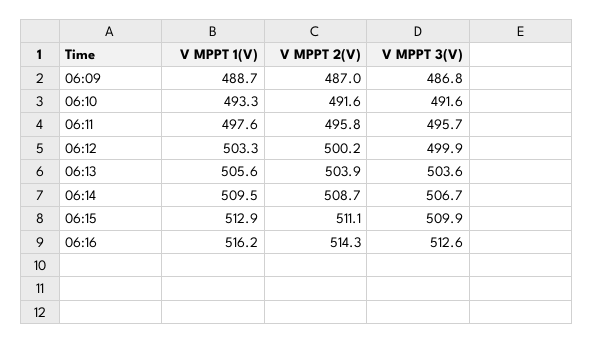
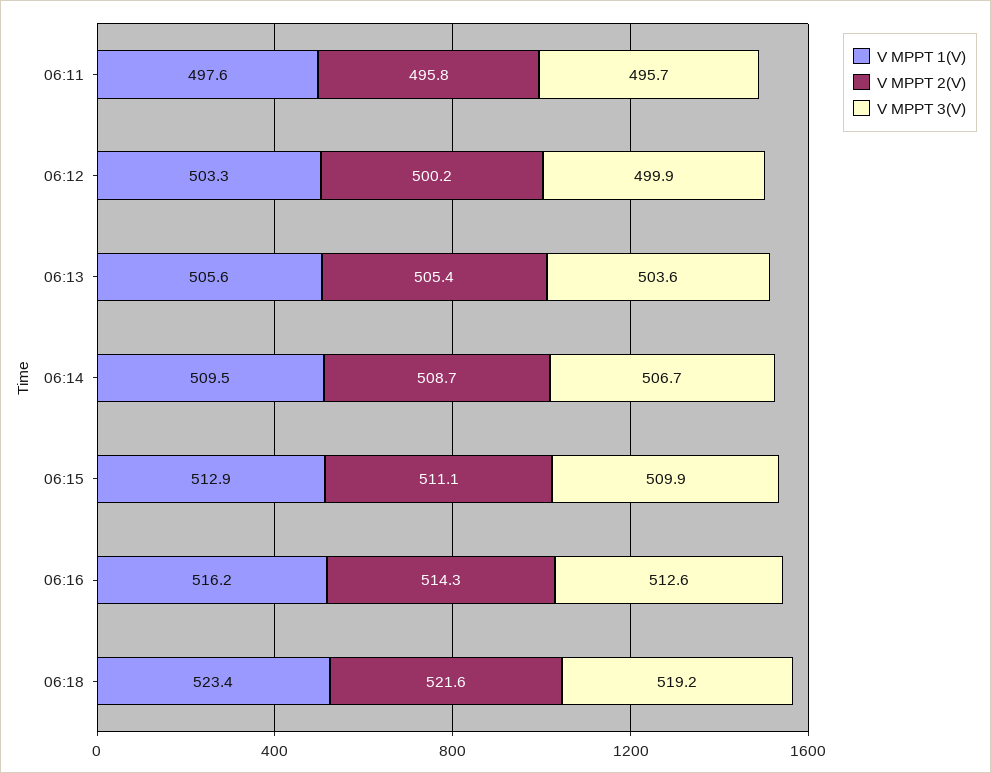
V MPPT 1(V), 06:09: 488.7 -> none
V MPPT 2(V), 06:09: 487 -> none
V MPPT 3(V), 06:09: 486.8 -> none
V MPPT 1(V), 06:10: 493.3 -> none
V MPPT 2(V), 06:10: 491.6 -> none
V MPPT 3(V), 06:10: 491.6 -> none
V MPPT 2(V), 06:13: 503.9 -> 505.4
V MPPT 1(V), 06:18: none -> 523.4
V MPPT 2(V), 06:18: none -> 521.6
V MPPT 3(V), 06:18: none -> 519.2

